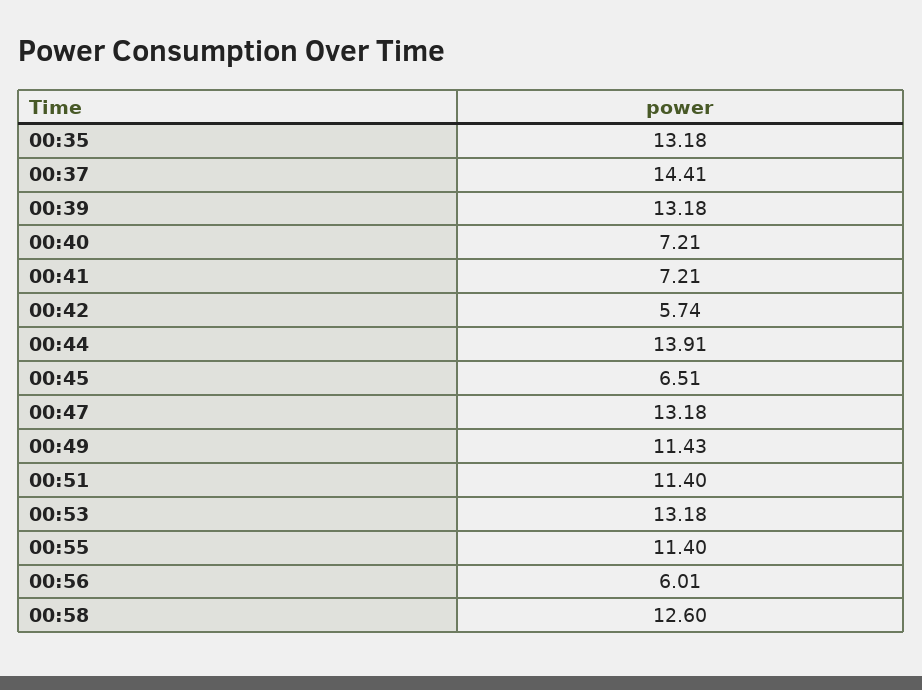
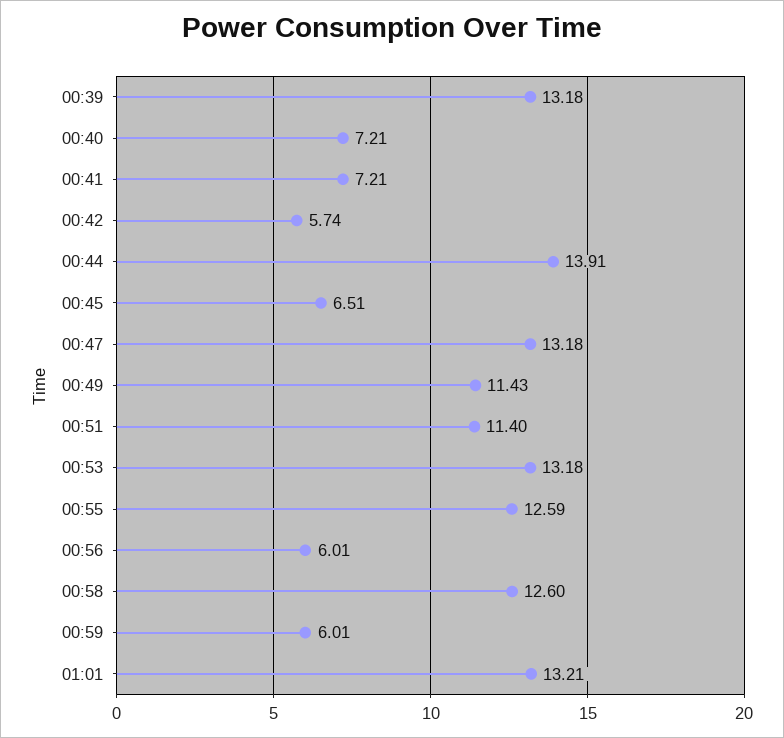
00:35: 13.18 -> none
00:37: 14.41 -> none
00:55: 11.4 -> 12.59
00:59: none -> 6.01
01:01: none -> 13.21

